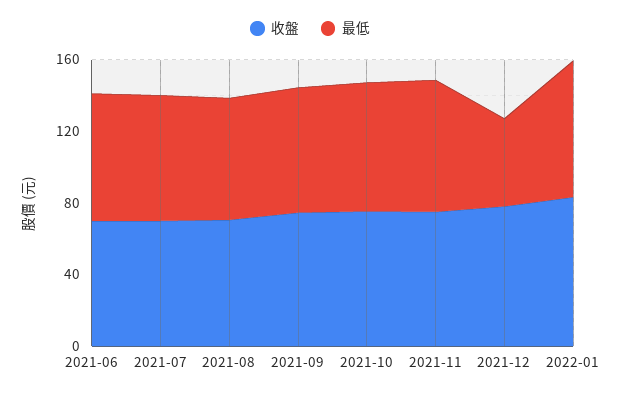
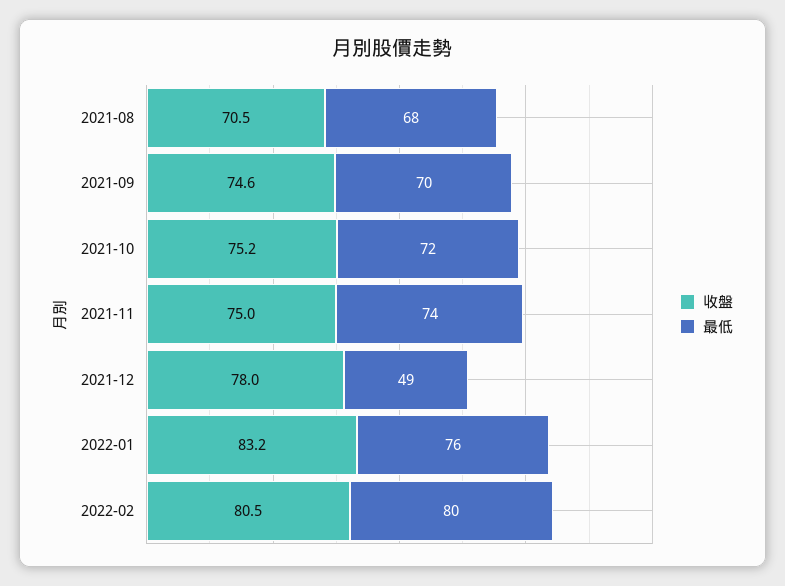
收盤, 2021-06: 70 -> none
最低, 2021-06: 70 -> none
收盤, 2021-07: 70 -> none
最低, 2021-07: 70 -> none
收盤, 2022-02: none -> 80.5
最低, 2022-02: none -> 80

